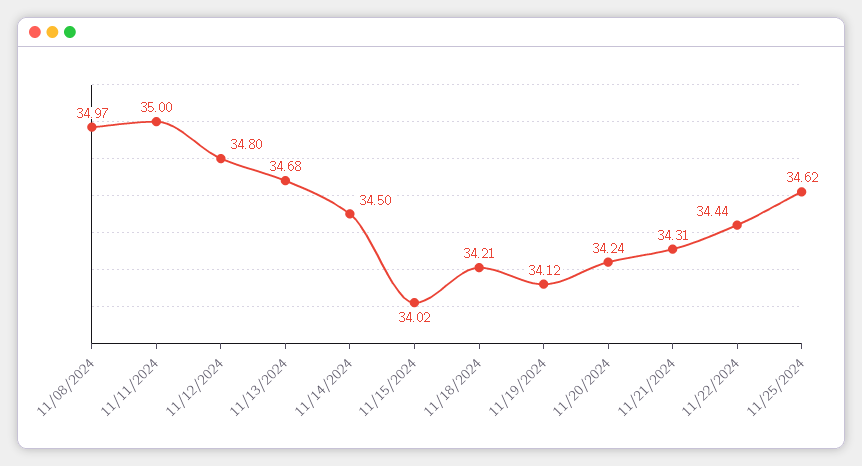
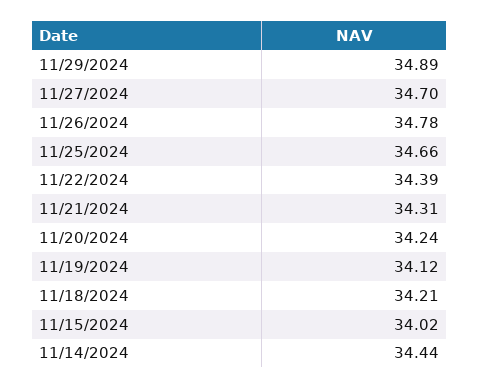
11/08/2024: 34.97 -> none
11/11/2024: 35 -> none
11/12/2024: 34.8 -> none
11/13/2024: 34.68 -> none
11/14/2024: 34.5 -> 34.44
11/22/2024: 34.44 -> 34.39
11/25/2024: 34.62 -> 34.66
11/29/2024: none -> 34.89
11/27/2024: none -> 34.7
11/26/2024: none -> 34.78

